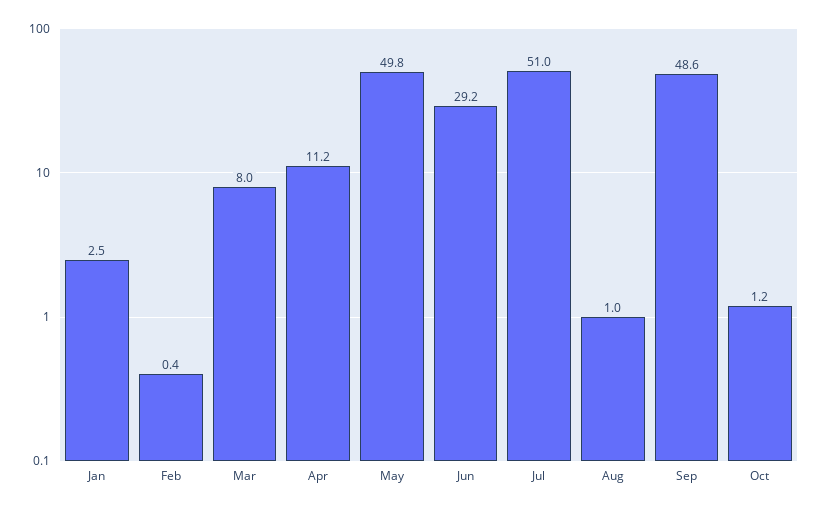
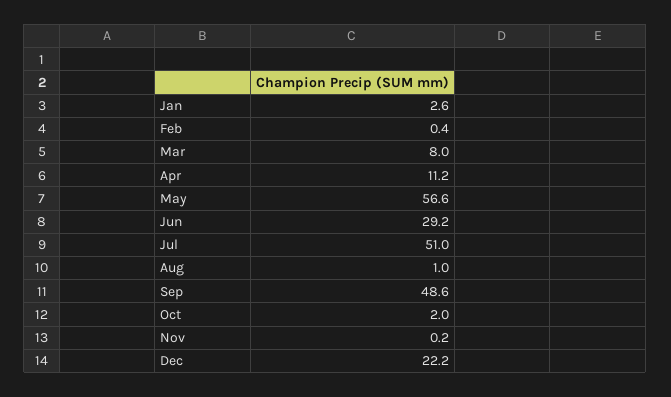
Jan: 2.5 -> 2.6
May: 49.8 -> 56.6
Oct: 1.2 -> 2
Nov: none -> 0.2
Dec: none -> 22.2

